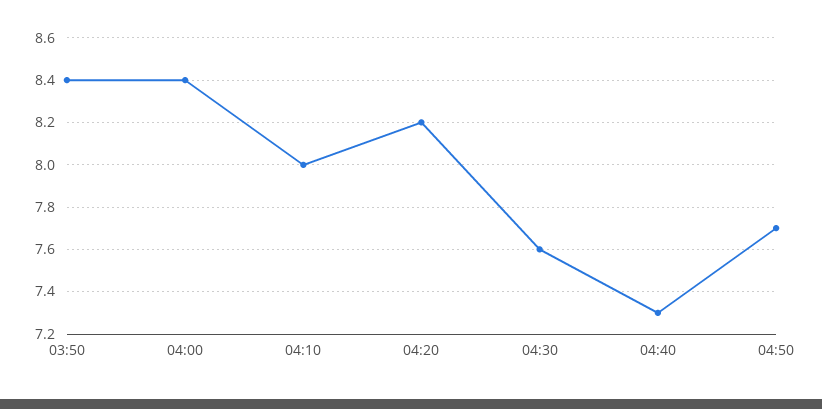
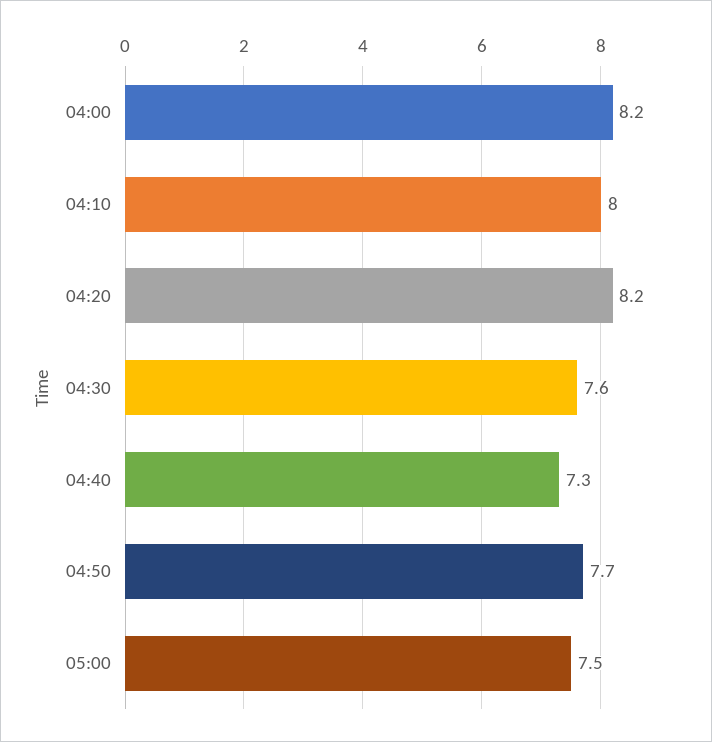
03:50: 8.4 -> none
04:00: 8.4 -> 8.2
05:00: none -> 7.5

